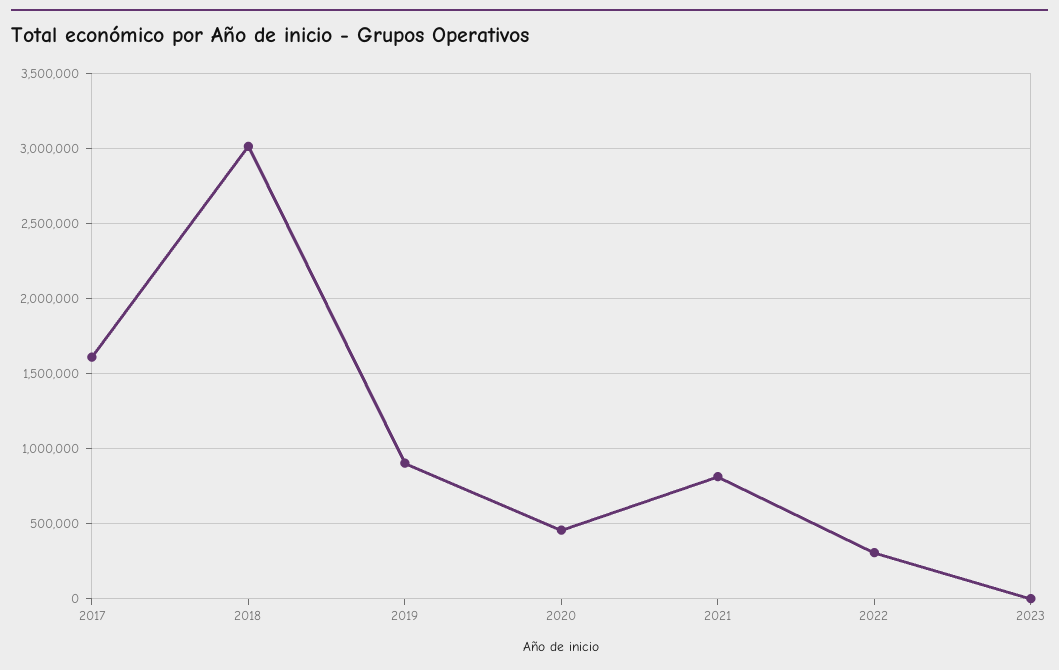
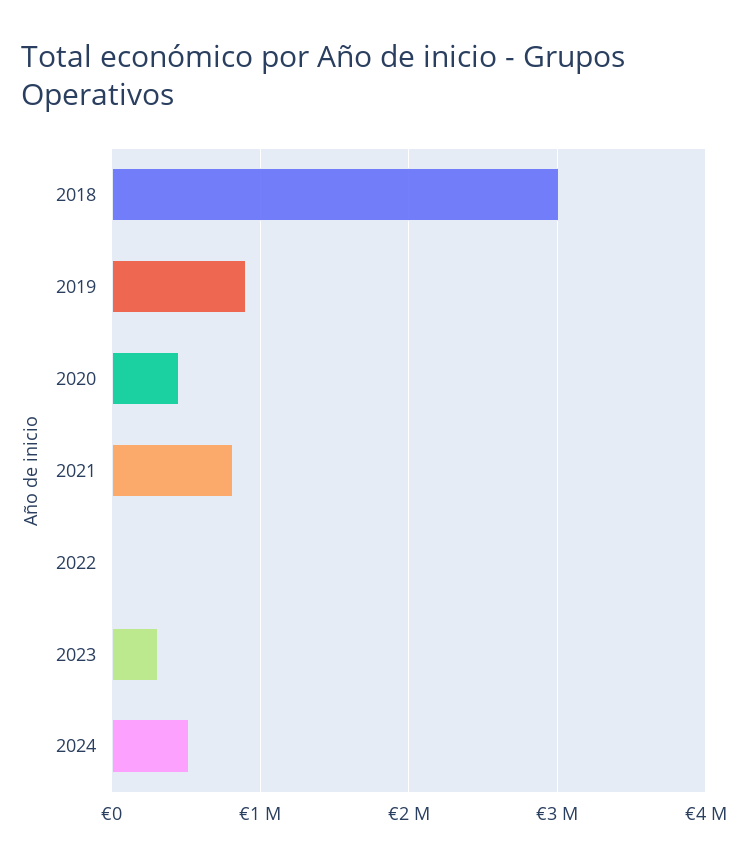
2017: 1600000 -> none
2022: 300000 -> 0
2023: 0 -> 300000
2024: none -> 500000

